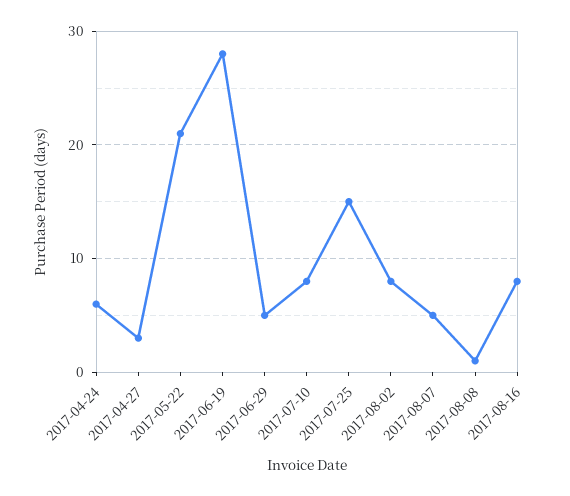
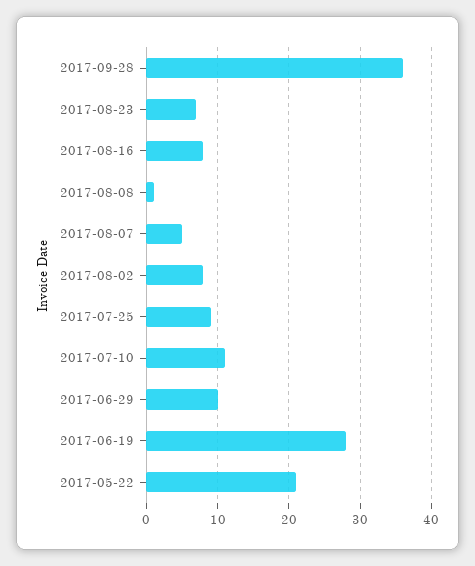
2017-04-24: 6 -> none
2017-04-27: 3 -> none
2017-06-29: 5 -> 10
2017-07-10: 8 -> 11
2017-07-25: 15 -> 9
2017-09-28: none -> 36
2017-08-23: none -> 7

